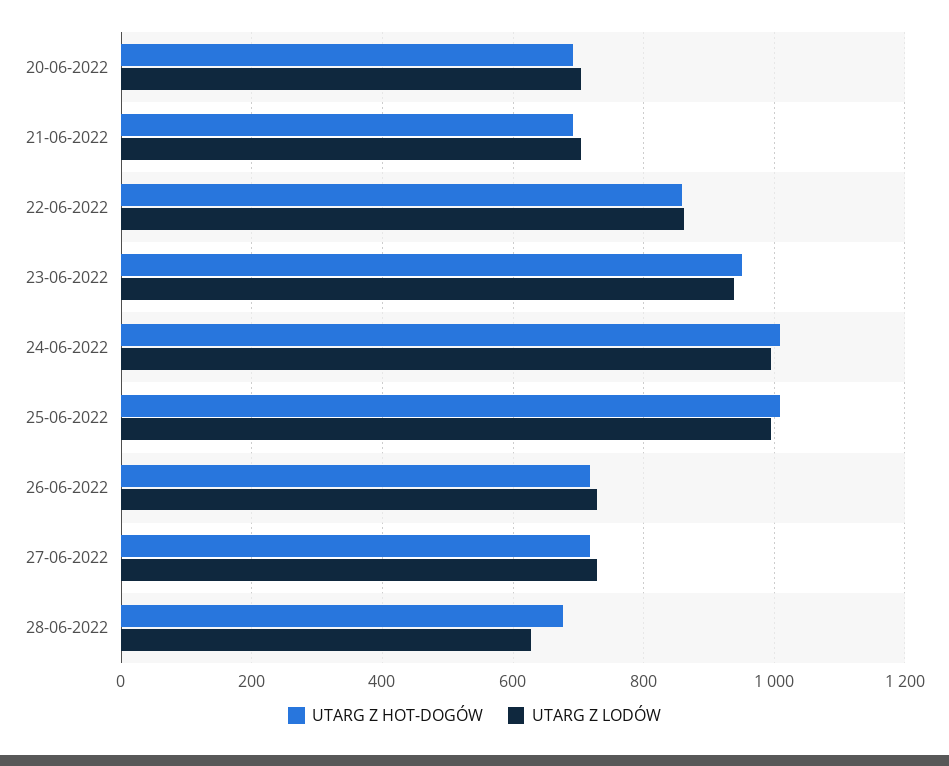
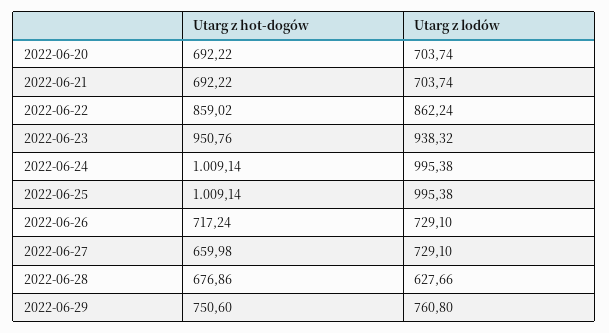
UTARG Z HOT-DOGÓW, 27-06-2022: 720 -> 659.98
UTARG Z HOT-DOGÓW, 2022-06-29: none -> 750.6
UTARG Z LODÓW, 2022-06-29: none -> 760.8

